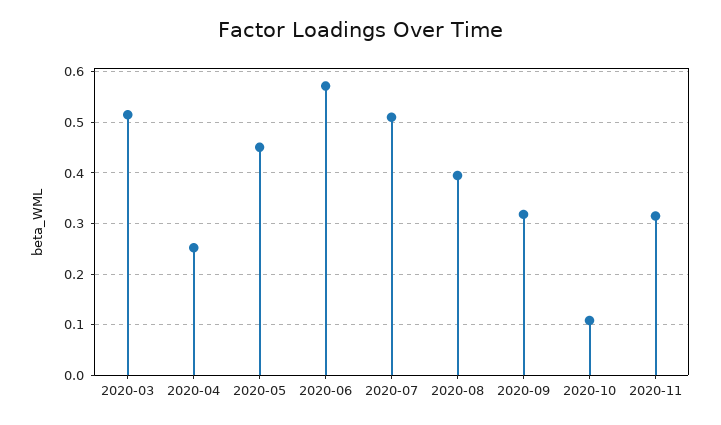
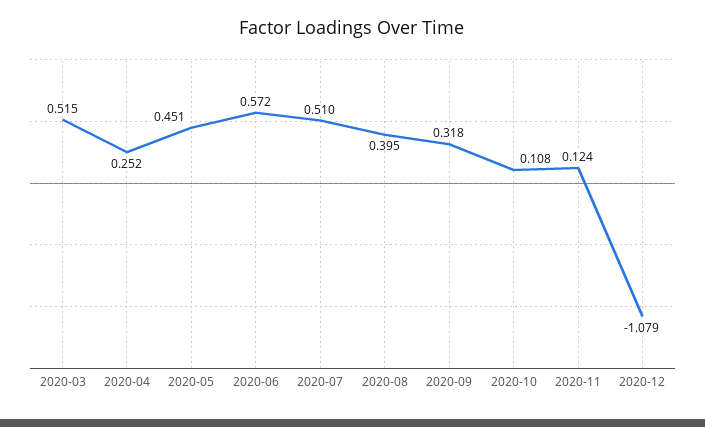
2020-11: 0.32 -> 0.124
2020-12: none -> -1.079

